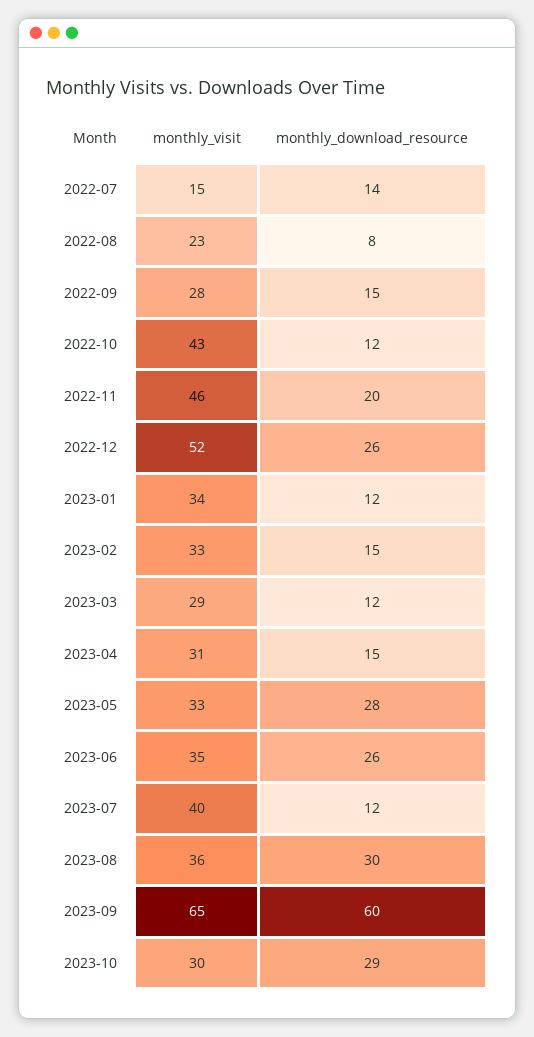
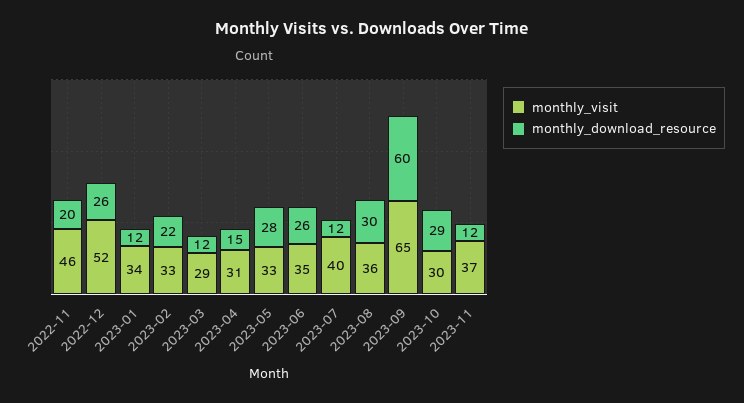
monthly_visit, 2022-07: 15 -> none
monthly_download_resource, 2022-07: 14 -> none
monthly_visit, 2022-08: 23 -> none
monthly_download_resource, 2022-08: 8 -> none
monthly_visit, 2022-09: 28 -> none
monthly_download_resource, 2022-09: 15 -> none
monthly_visit, 2022-10: 43 -> none
monthly_download_resource, 2022-10: 12 -> none
monthly_download_resource, 2023-02: 15 -> 22
monthly_visit, 2023-11: none -> 37
monthly_download_resource, 2023-11: none -> 12

